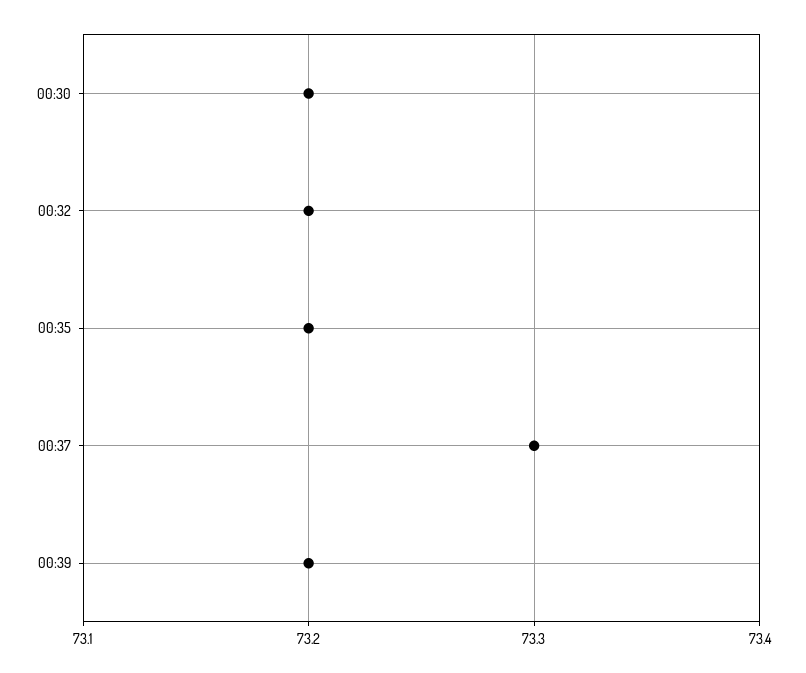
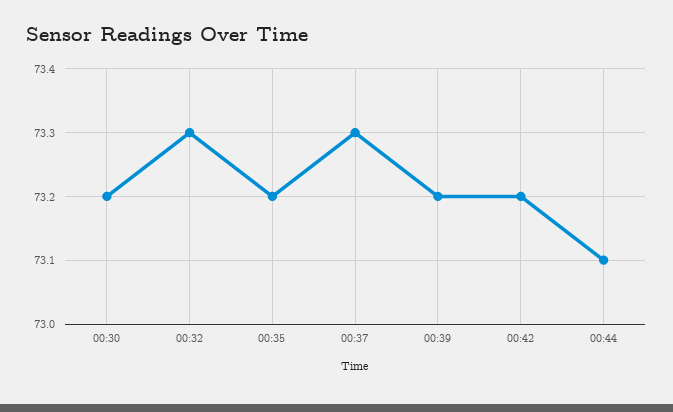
00:32: 73.2 -> 73.3
00:42: none -> 73.2
00:44: none -> 73.1

